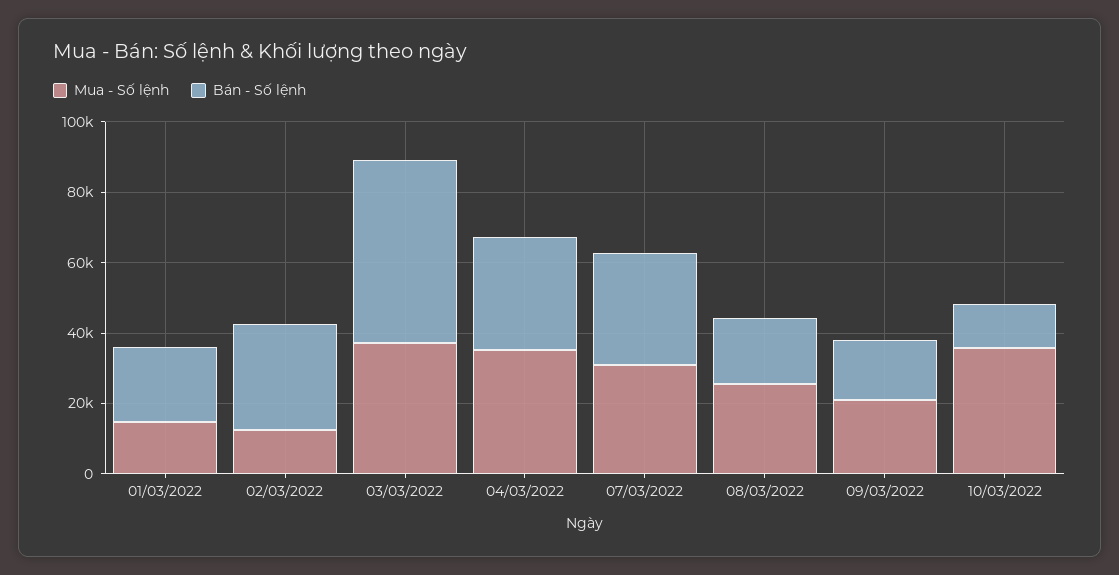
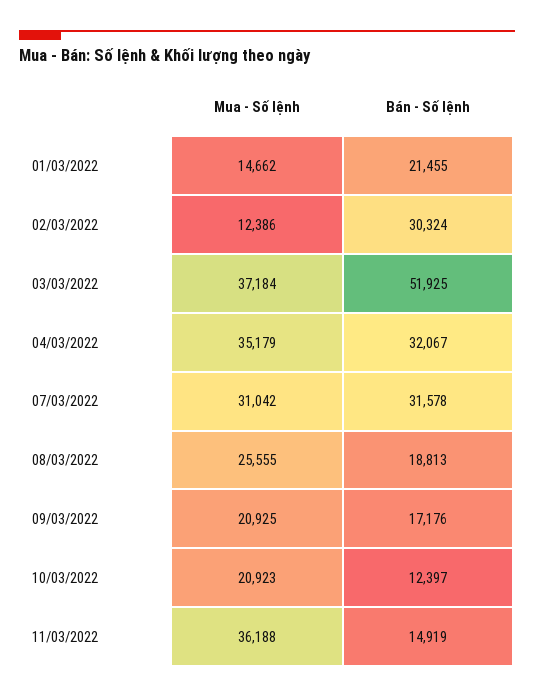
Mua - Số lệnh, 10/03/2022: 35000 -> 20923
Mua - Số lệnh, 11/03/2022: none -> 36188
Bán - Số lệnh, 11/03/2022: none -> 14919

